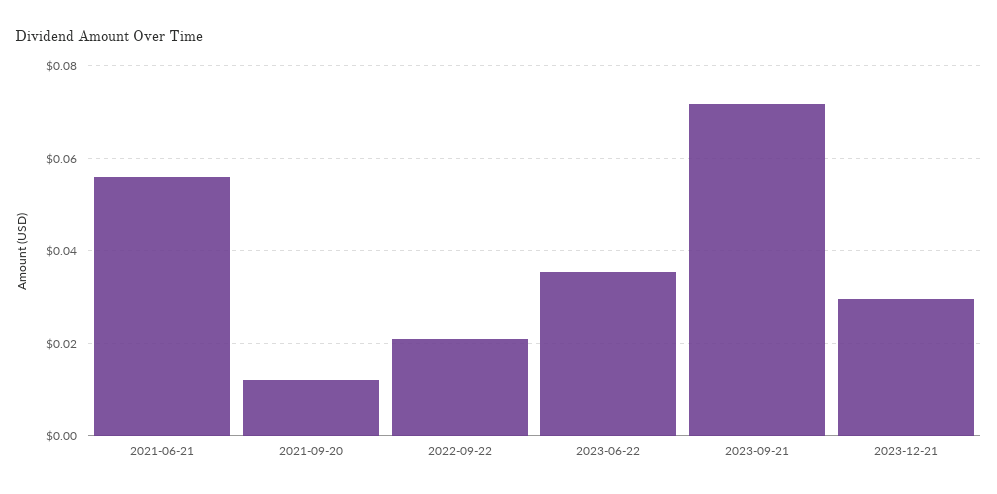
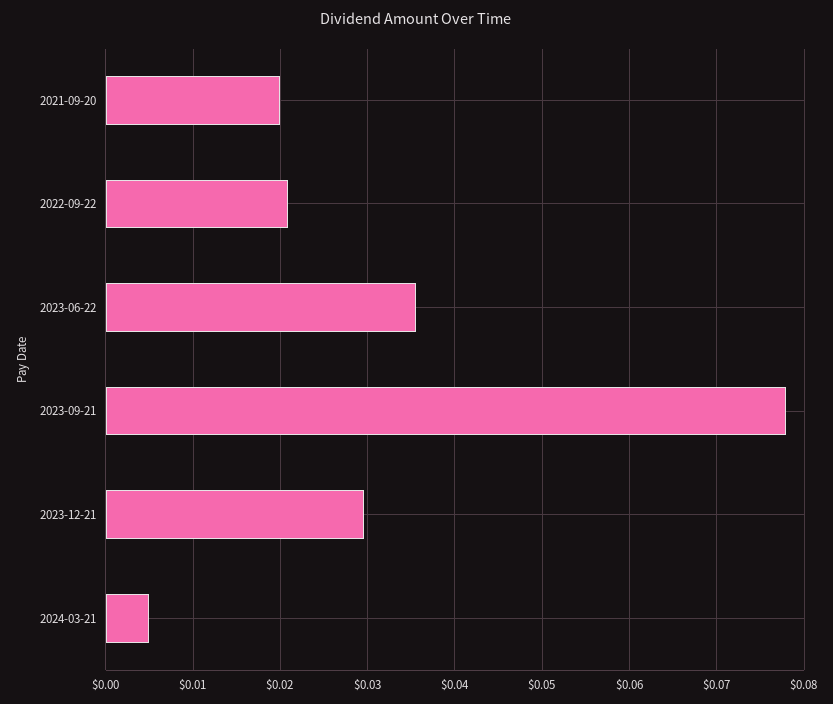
2021-06-21: 0.056 -> none
2021-09-20: 0.012 -> 0.02
2023-09-21: 0.072 -> 0.078
2024-03-21: none -> 0.005

